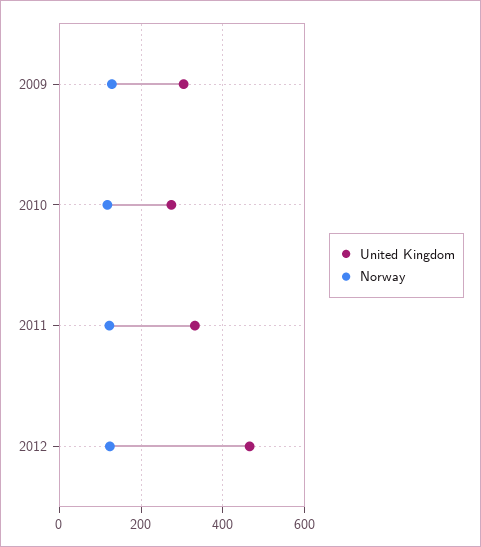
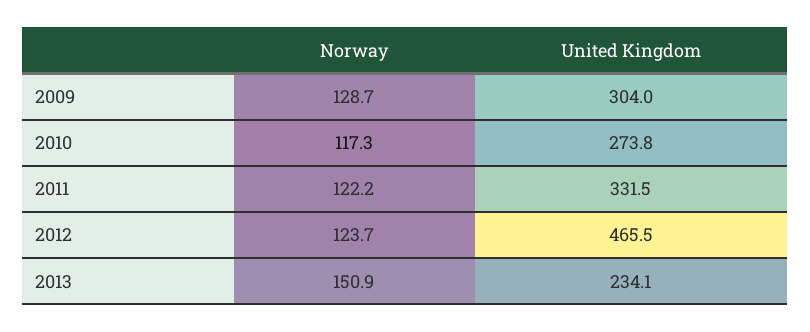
Norway, 2013: none -> 150.9
United Kingdom, 2013: none -> 234.1

